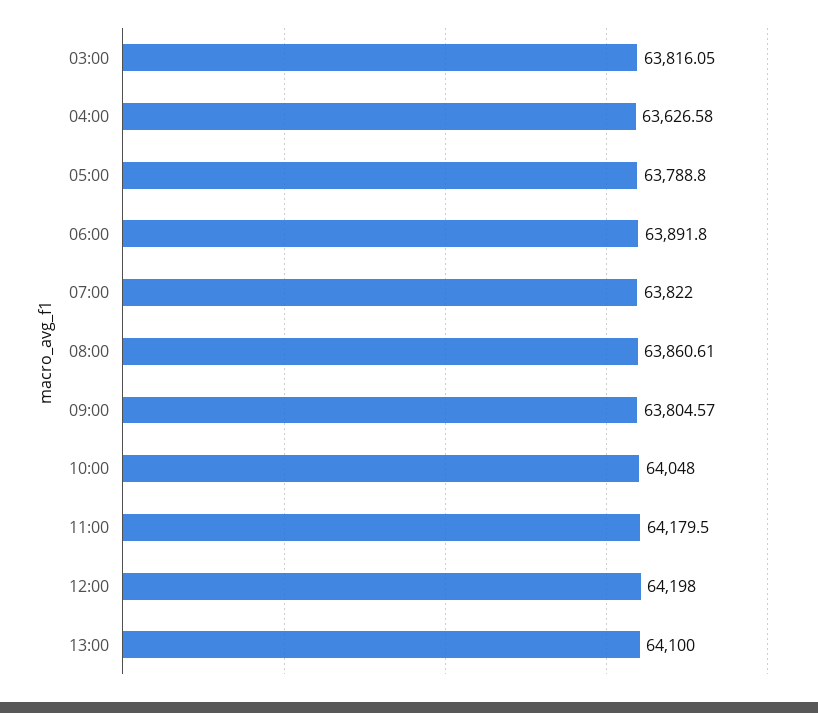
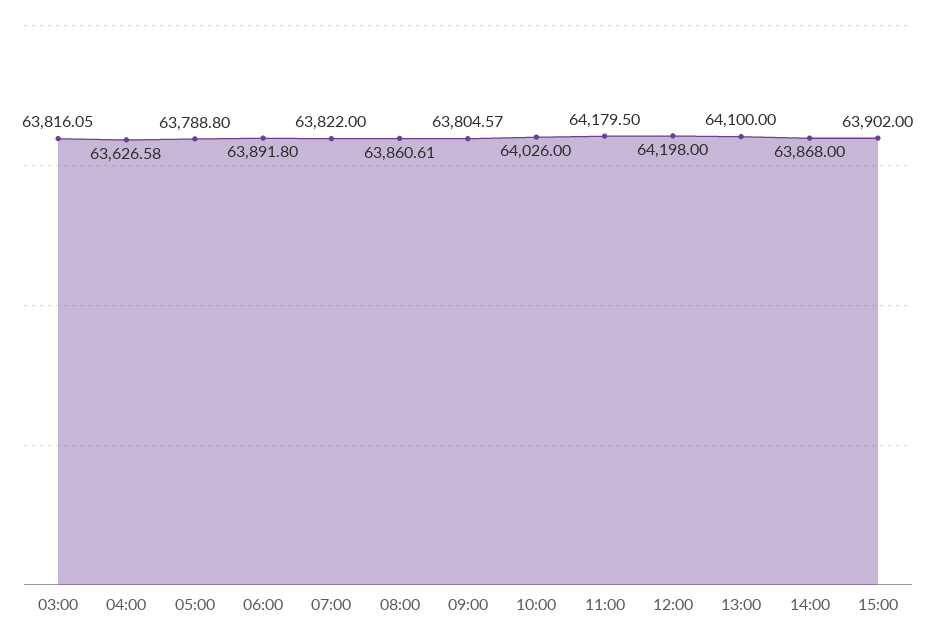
10:00: 64048 -> 64026
14:00: none -> 63868
15:00: none -> 63902

